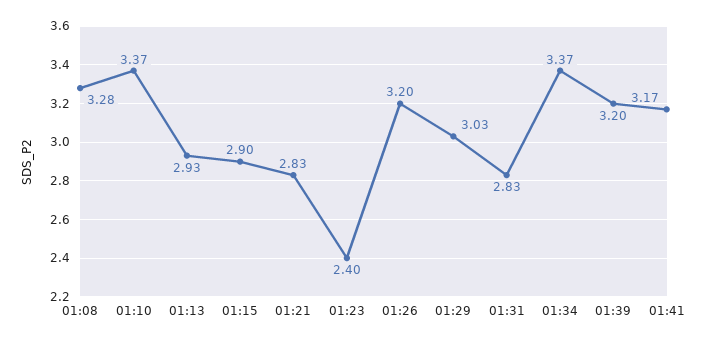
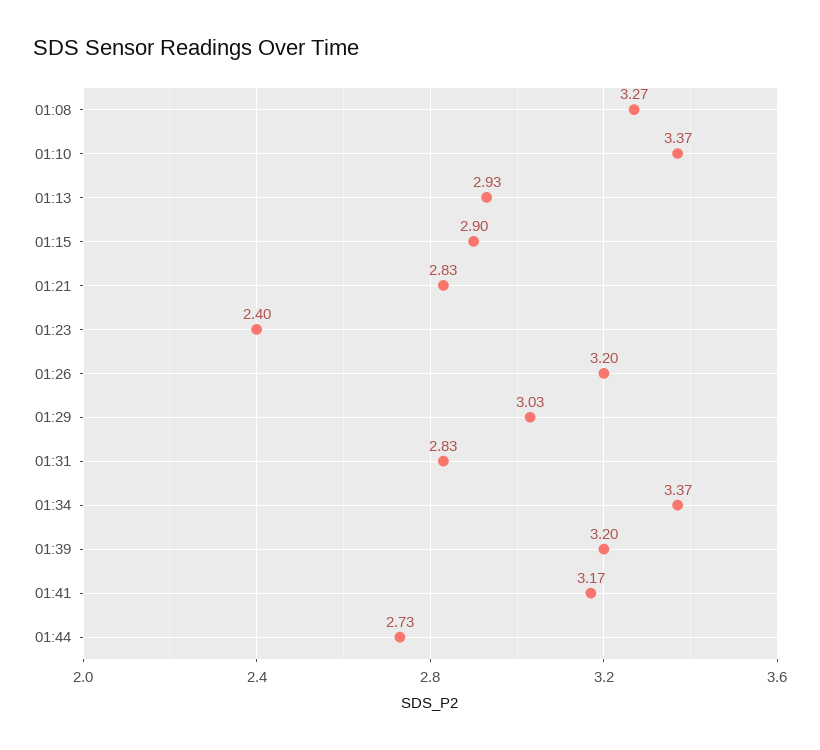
01:08: 3.28 -> 3.27
01:44: none -> 2.73

